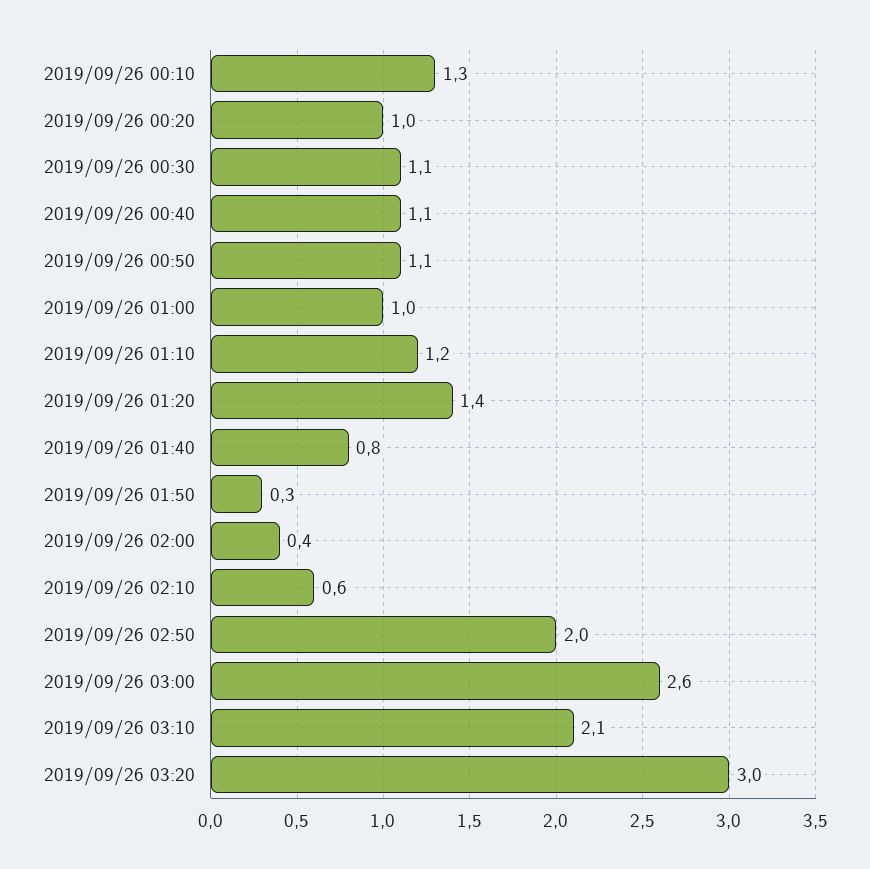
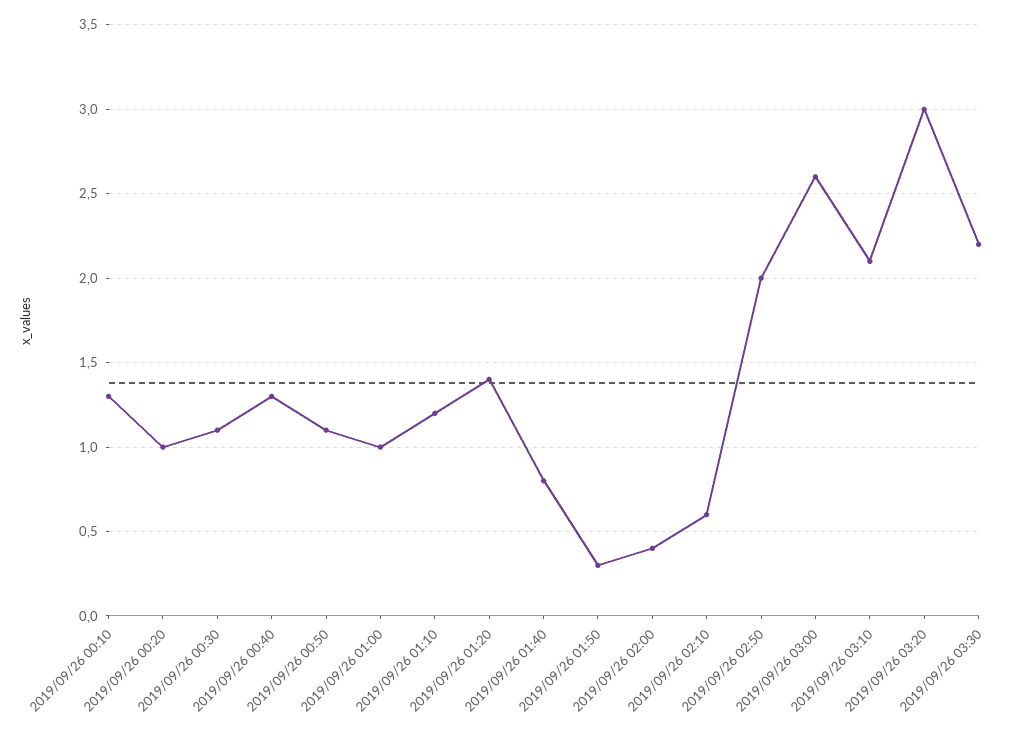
2019/09/26 00:40: 1.1 -> 1.3
2019/09/26 03:30: none -> 2.2

